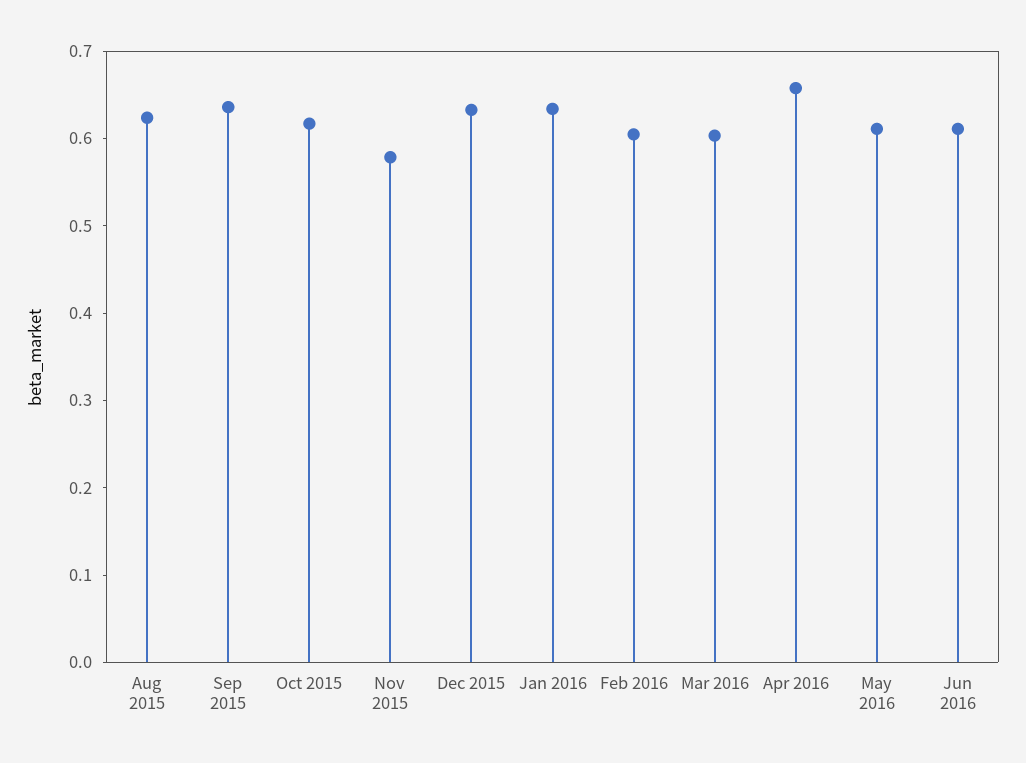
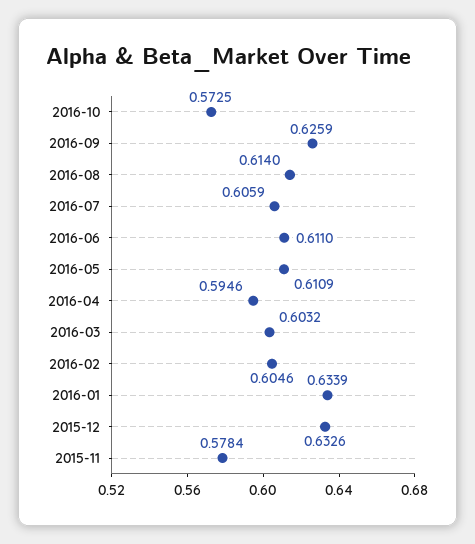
Aug 2015: 0.62 -> none
Sep 2015: 0.64 -> none
Oct 2015: 0.62 -> none
Apr 2016: 0.66 -> 0.5946
2016-10: none -> 0.5725
2016-09: none -> 0.6259
2016-08: none -> 0.614
2016-07: none -> 0.6059

